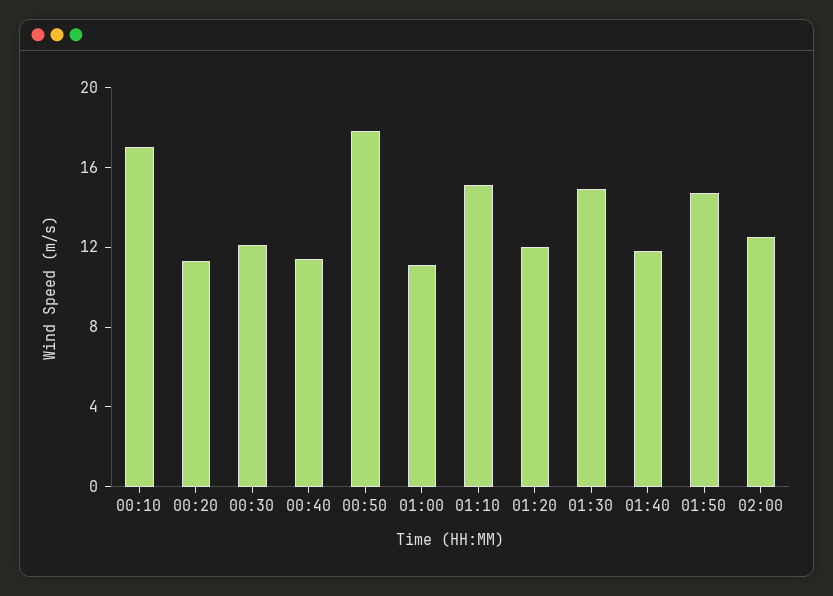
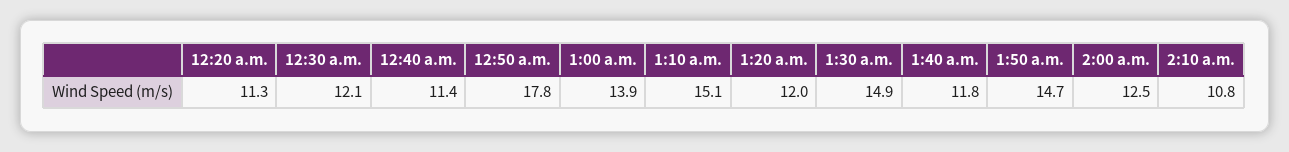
00:10: 17 -> none
01:00: 11 -> 13.9
2:10 a.m.: none -> 10.8

